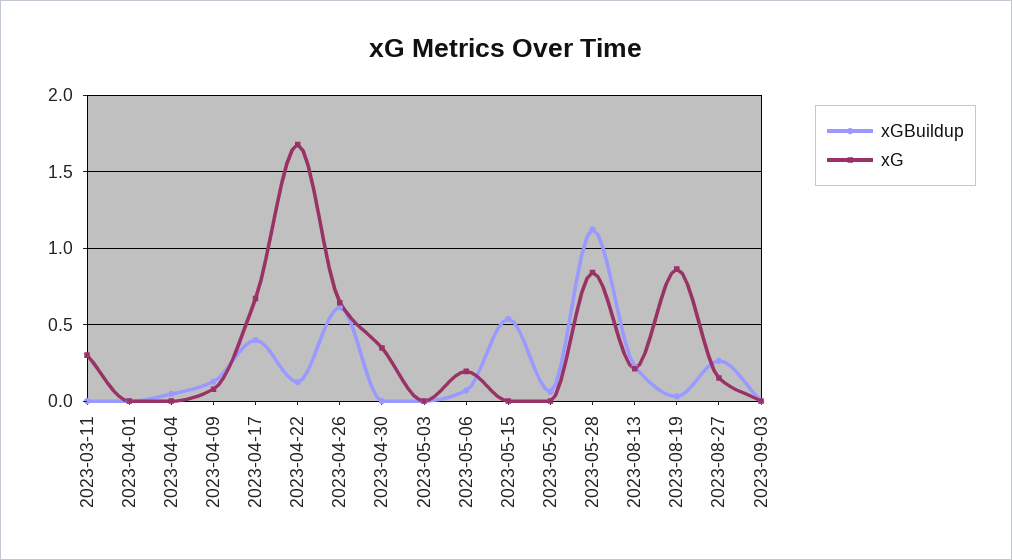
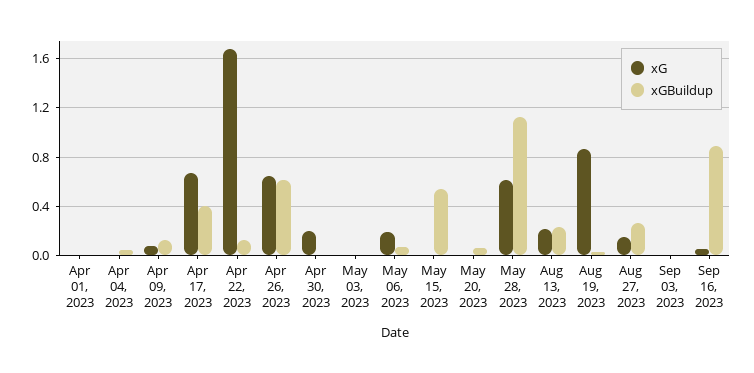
xGBuildup, 2023-03-11: 0 -> none
xG, 2023-03-11: 0.3 -> none
xG, 2023-04-30: 0.35 -> 0.2
xG, 2023-05-28: 0.85 -> 0.6
xG, Sep 16, 2023: none -> 0.05
xGBuildup, Sep 16, 2023: none -> 0.9

